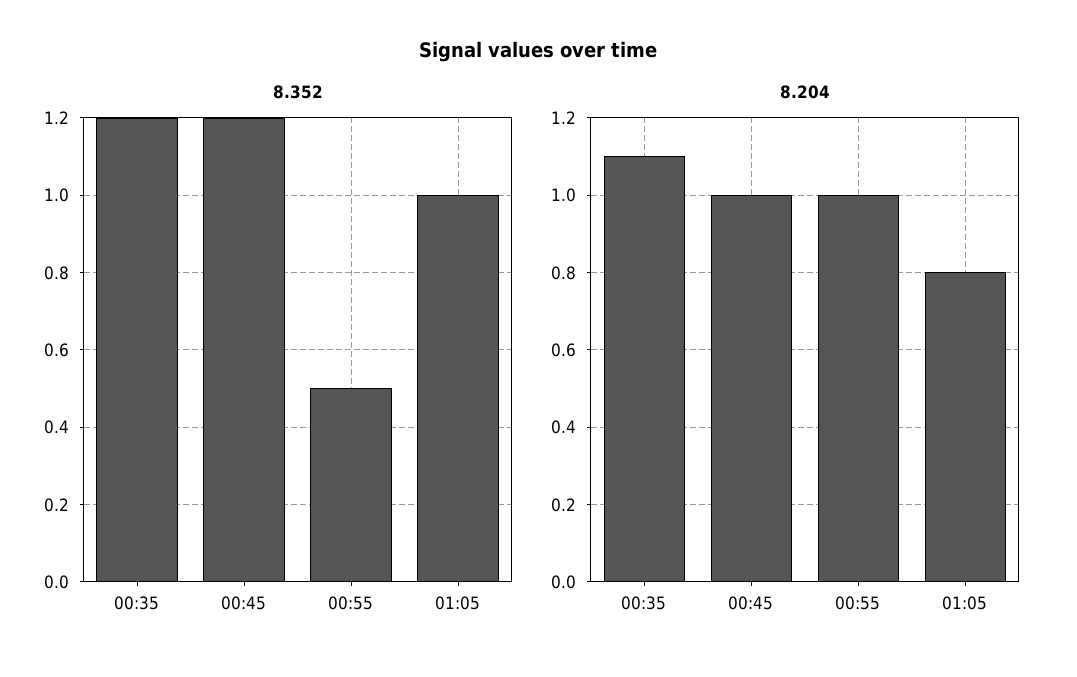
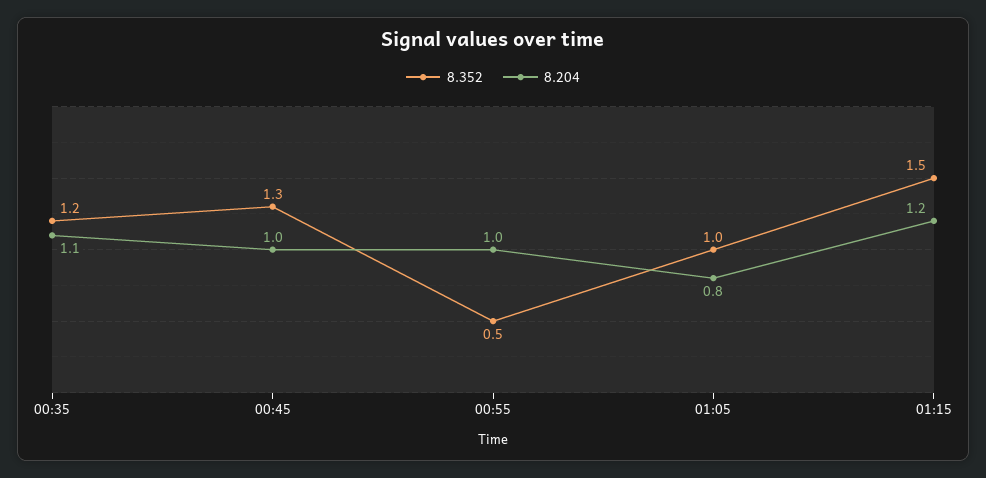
8.352, 00:45: 1.2 -> 1.3
8.352, 01:15: none -> 1.5
8.204, 01:15: none -> 1.2

